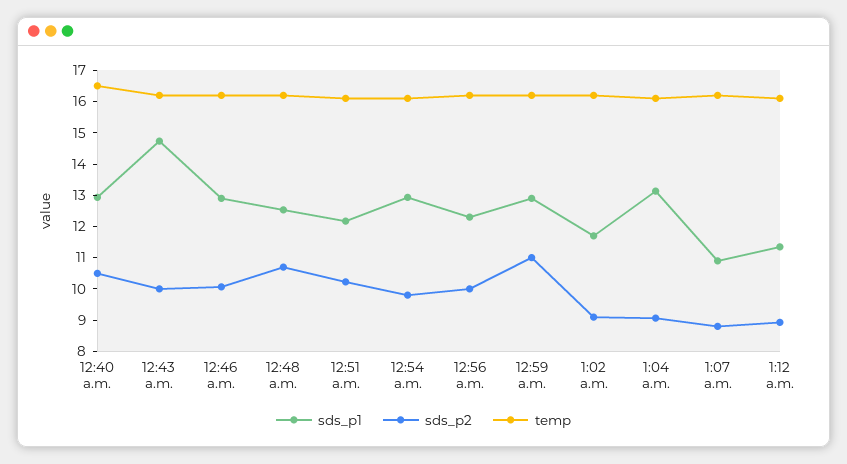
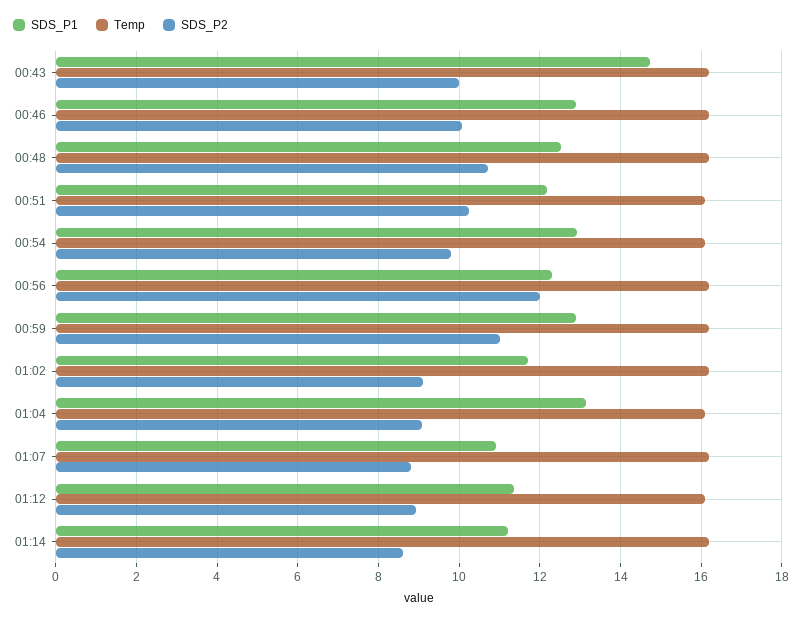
sds_p1, 12:40 a.m.: 13 -> none
sds_p2, 12:40 a.m.: 10.5 -> none
temp, 12:40 a.m.: 16.5 -> none
sds_p2, 12:56 a.m.: 10 -> 12
sds_p1, 01:14: none -> 11.2
temp, 01:14: none -> 16.2
sds_p2, 01:14: none -> 8.6

